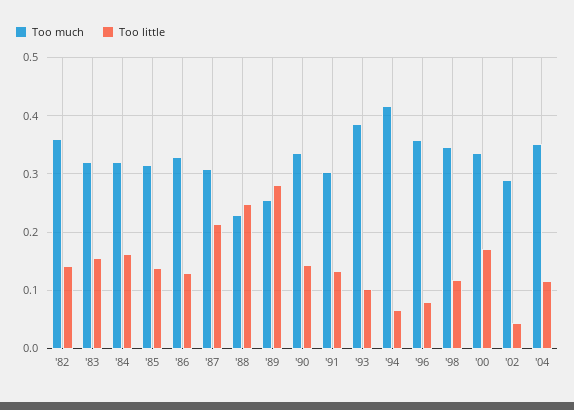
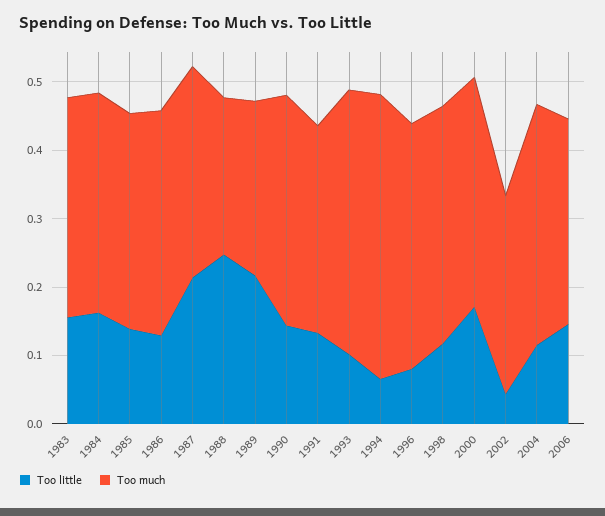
Too much, '82: 0.36 -> none
Too little, '82: 0.14 -> none
Too little, '89: 0.28 -> 0.22
Too little, 2006: none -> 0.14
Too much, 2006: none -> 0.3

